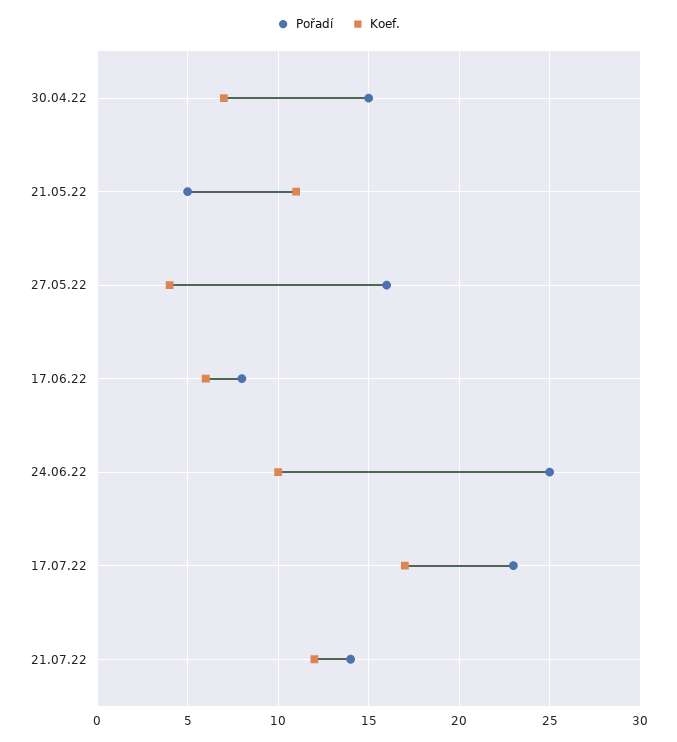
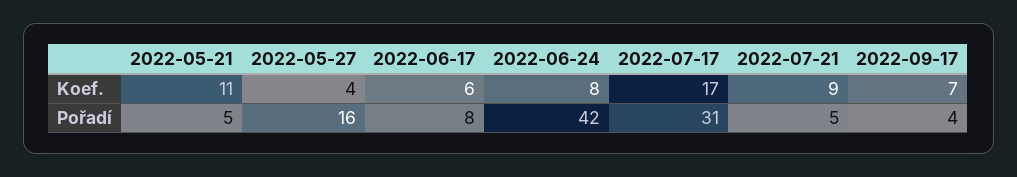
Pořadí, 30.04.22: 15 -> none
Koef., 30.04.22: 7 -> none
Pořadí, 24.06.22: 25 -> 42
Koef., 24.06.22: 10 -> 8
Pořadí, 17.07.22: 23 -> 31
Pořadí, 21.07.22: 14 -> 5
Koef., 21.07.22: 12 -> 9
Koef., 2022-09-17: none -> 7
Pořadí, 2022-09-17: none -> 4

